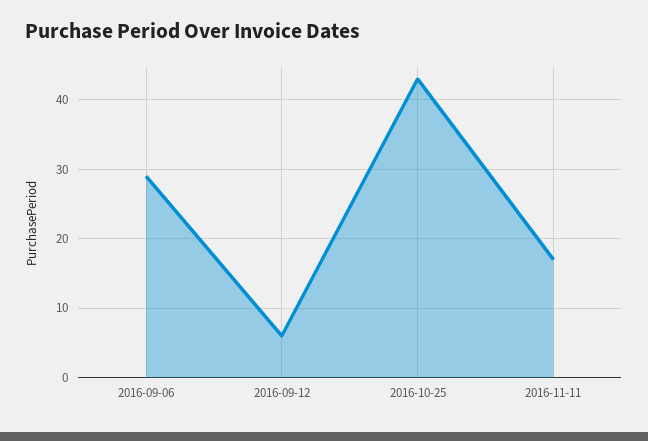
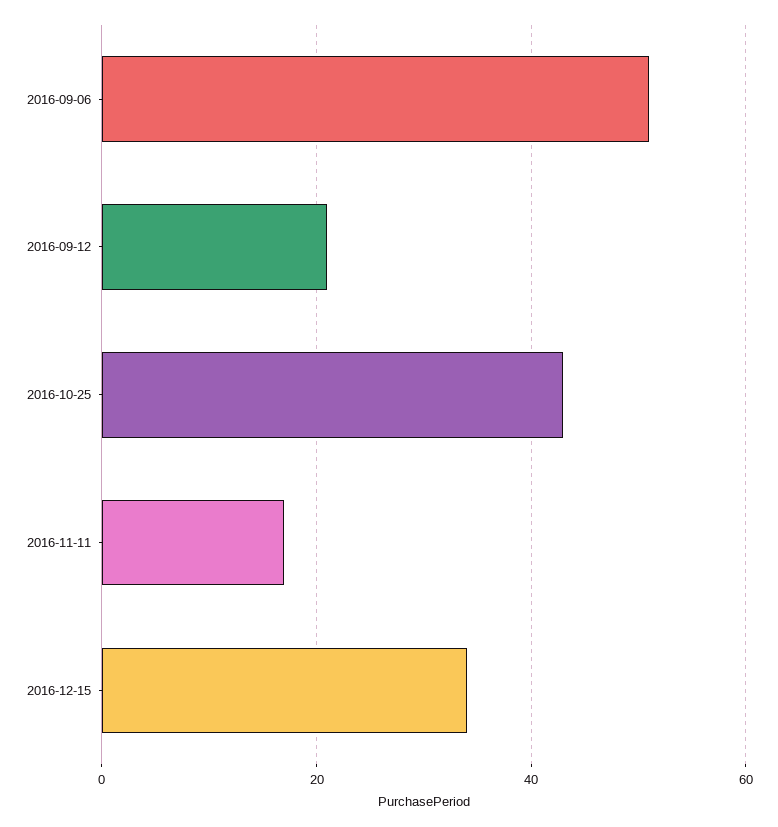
2016-09-06: 29 -> 50
2016-09-12: 6 -> 20
2016-12-15: none -> 35

